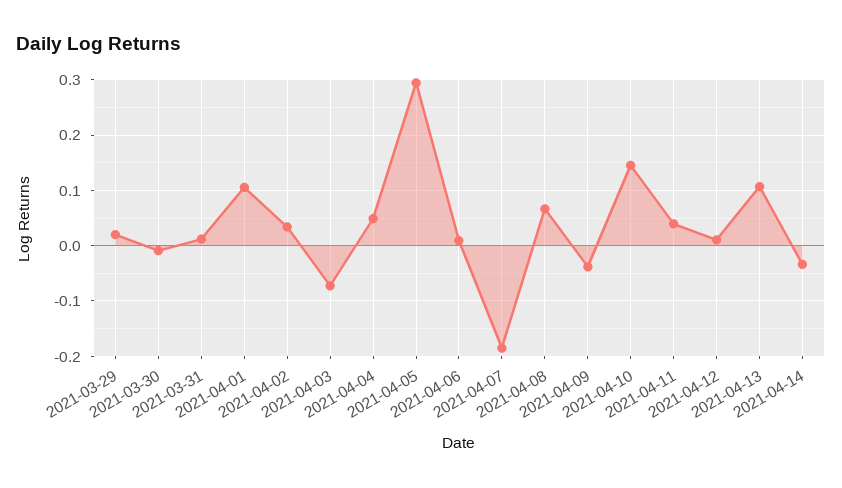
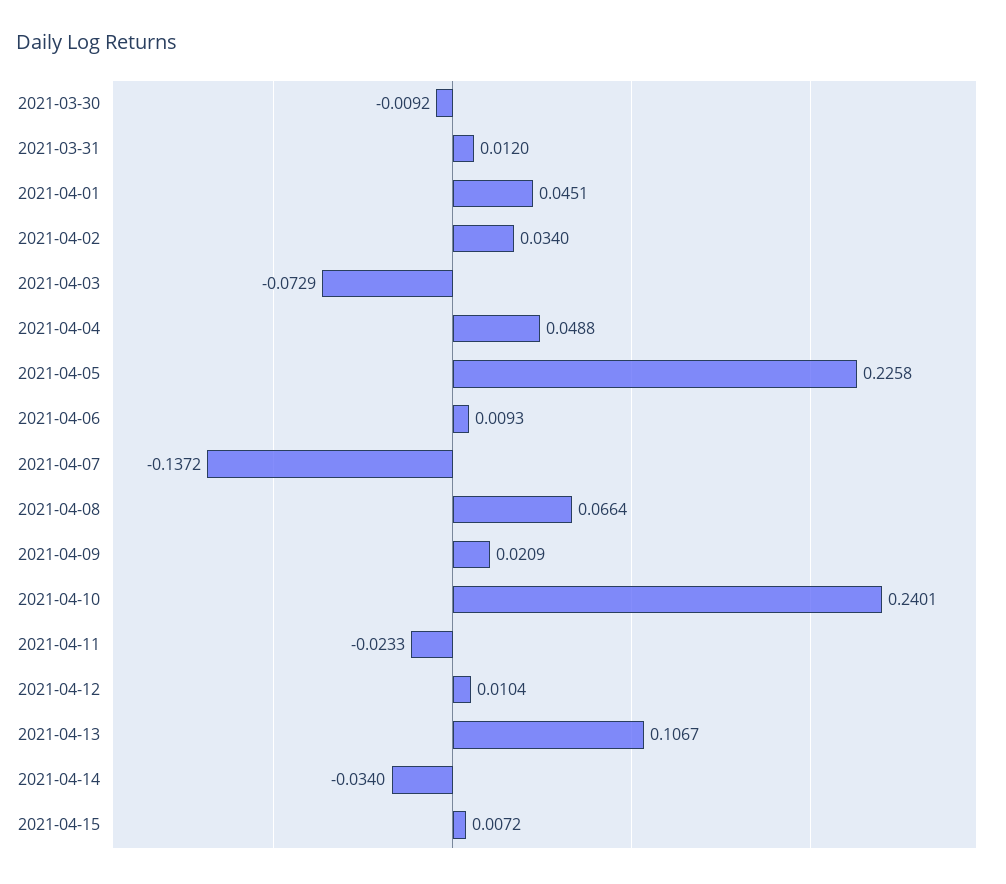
2021-03-29: 0.02 -> none
2021-04-01: 0.1 -> 0.0451
2021-04-05: 0.3 -> 0.2258
2021-04-07: -0.18 -> -0.1372
2021-04-09: -0.04 -> 0.0209
2021-04-10: 0.14 -> 0.2401
2021-04-11: 0.04 -> -0.0233
2021-04-15: none -> 0.0072

